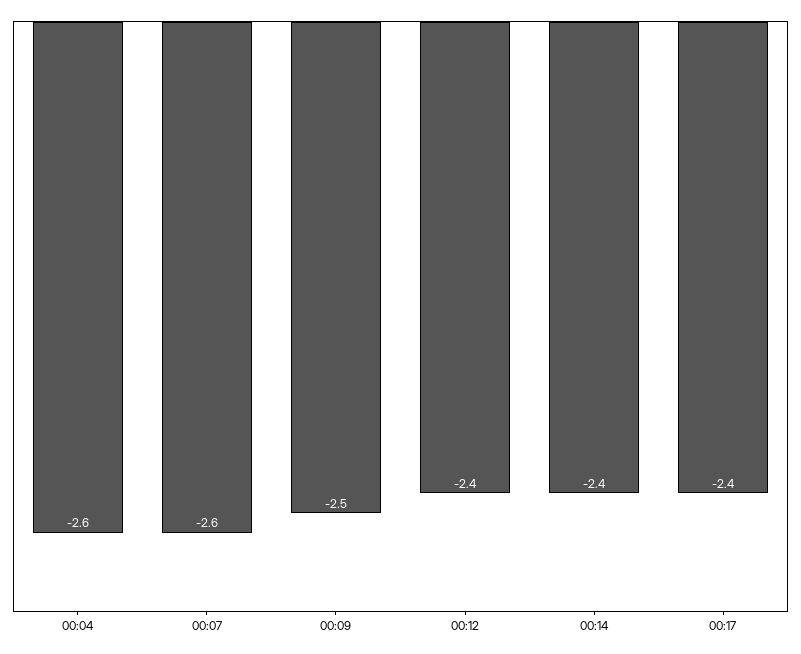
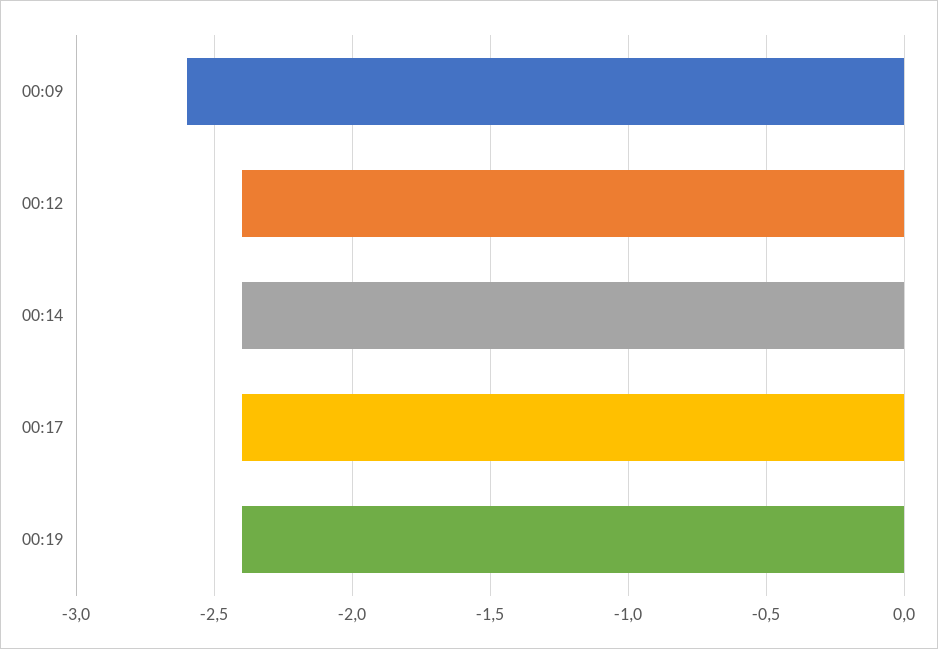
00:04: -2.6 -> none
00:07: -2.6 -> none
00:09: -2.5 -> -2.6
00:19: none -> -2.4

